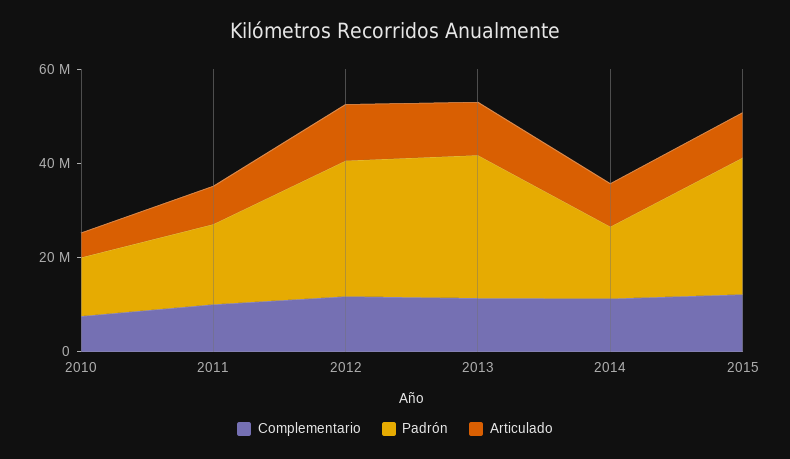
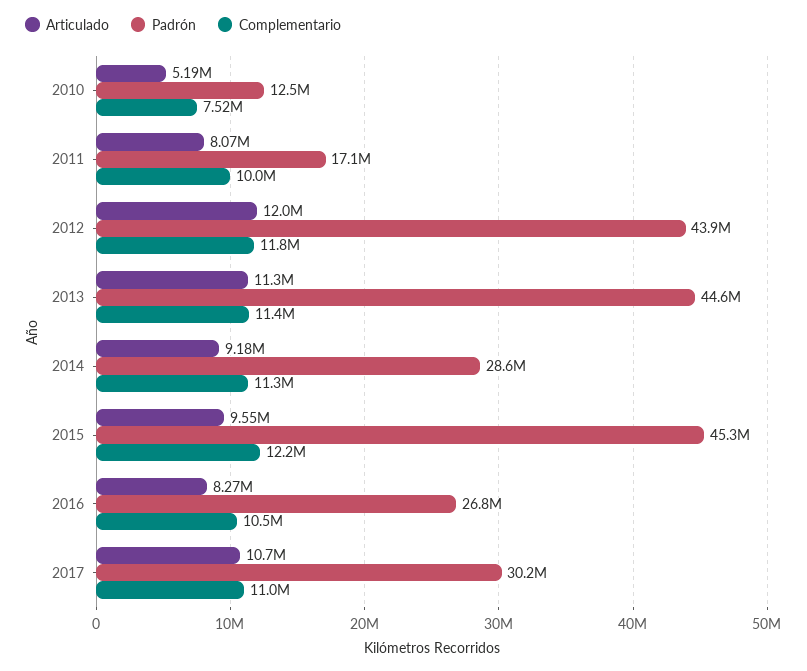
Padrón, 2012: 30000000 -> 43900000
Padrón, 2013: 30000000 -> 44600000
Padrón, 2014: 15000000 -> 28600000
Padrón, 2015: 30000000 -> 45300000
Articulado, 2016: none -> 8270000
Padrón, 2016: none -> 26800000
Complementario, 2016: none -> 10500000
Articulado, 2017: none -> 10700000
Padrón, 2017: none -> 30200000
Complementario, 2017: none -> 11000000

